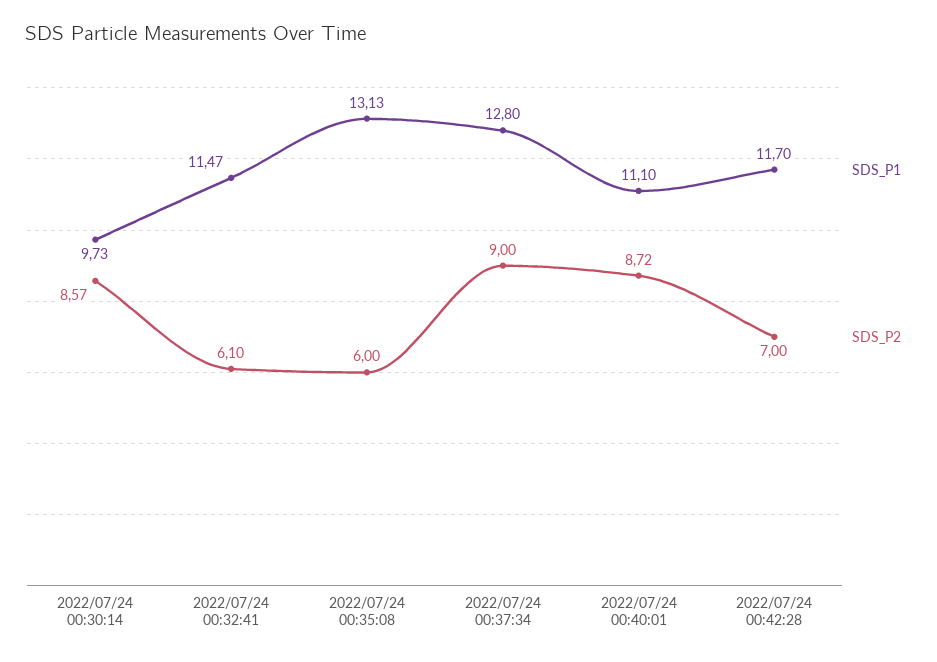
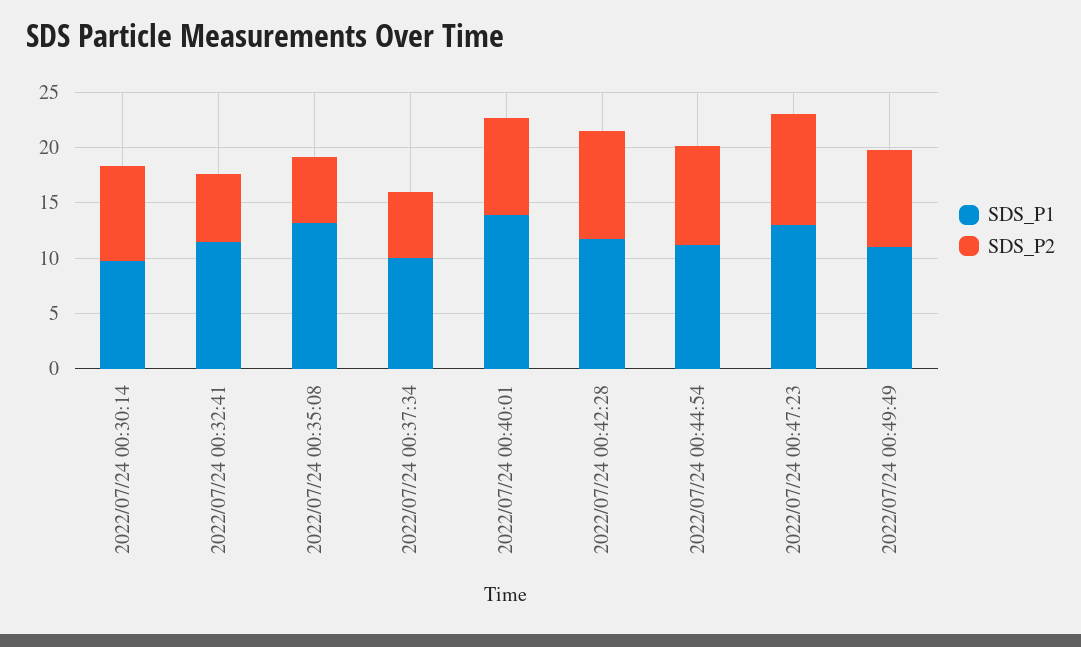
SDS_P1, 2022/07/24 00:37:34: 12.8 -> 10
SDS_P2, 2022/07/24 00:37:34: 9 -> 6
SDS_P1, 2022/07/24 00:40:01: 11.1 -> 14
SDS_P2, 2022/07/24 00:42:28: 7 -> 10
SDS_P1, 2022/07/24 00:44:54: none -> 11
SDS_P2, 2022/07/24 00:44:54: none -> 9
SDS_P1, 2022/07/24 00:47:23: none -> 13
SDS_P2, 2022/07/24 00:47:23: none -> 10
SDS_P1, 2022/07/24 00:49:49: none -> 11
SDS_P2, 2022/07/24 00:49:49: none -> 9

